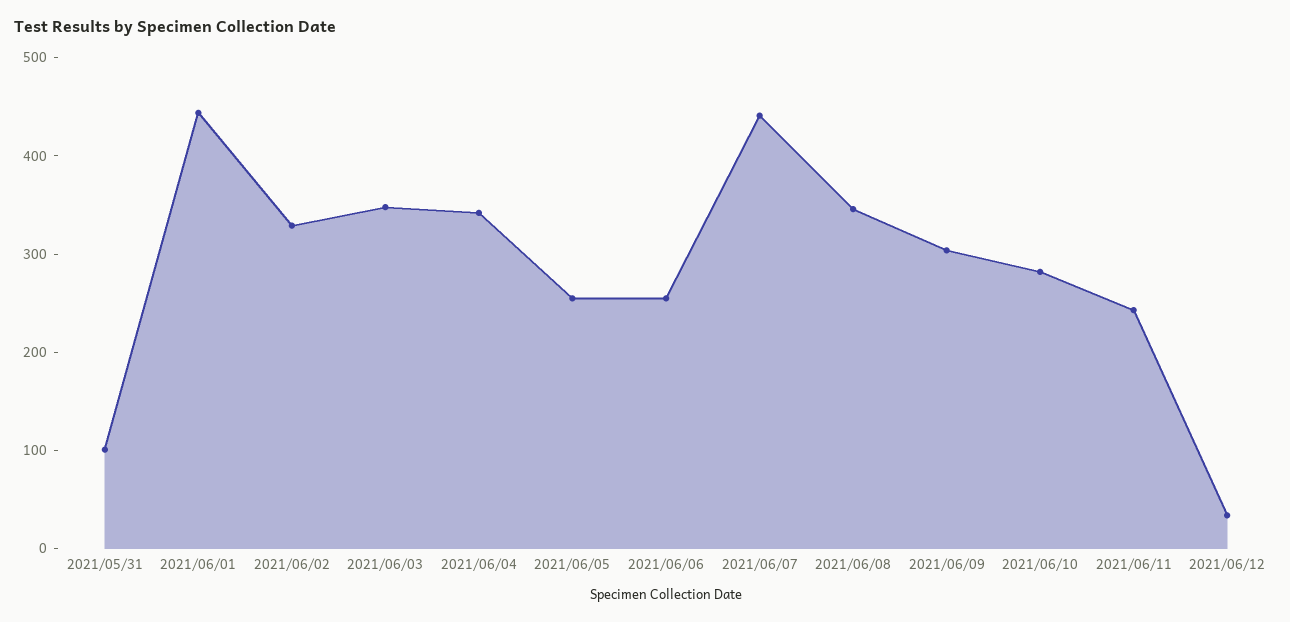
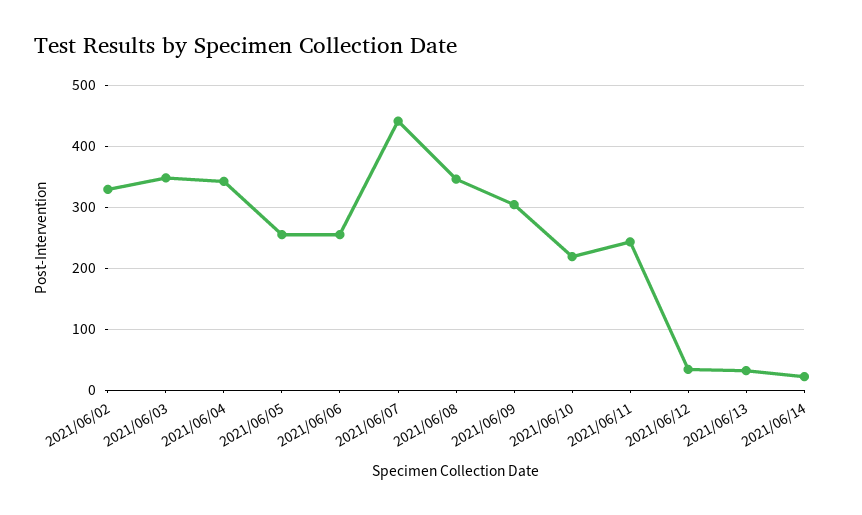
2021/05/31: 100 -> none
2021/06/01: 440 -> none
2021/06/10: 280 -> 220
2021/06/13: none -> 30
2021/06/14: none -> 20

